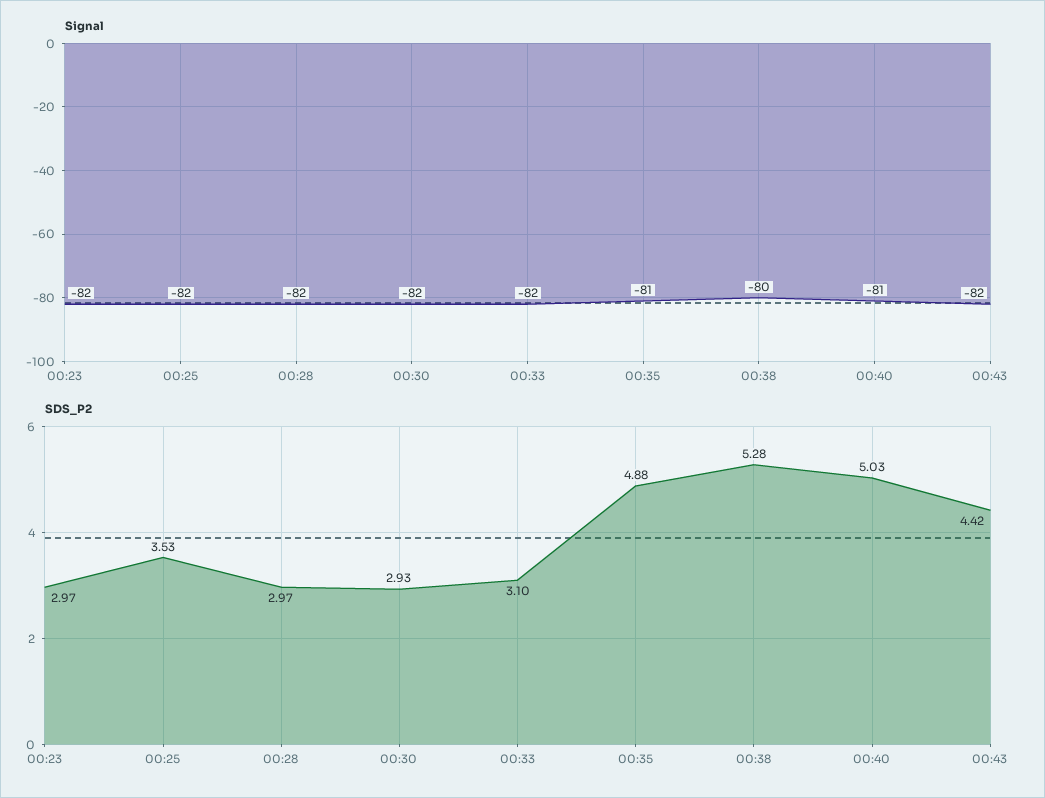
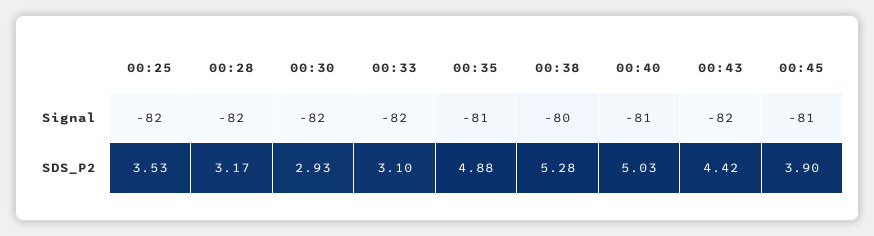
Signal, 00:23: -82 -> none
SDS_P2, 00:23: 2.97 -> none
SDS_P2, 00:28: 2.97 -> 3.17
Signal, 00:45: none -> -81
SDS_P2, 00:45: none -> 3.9

